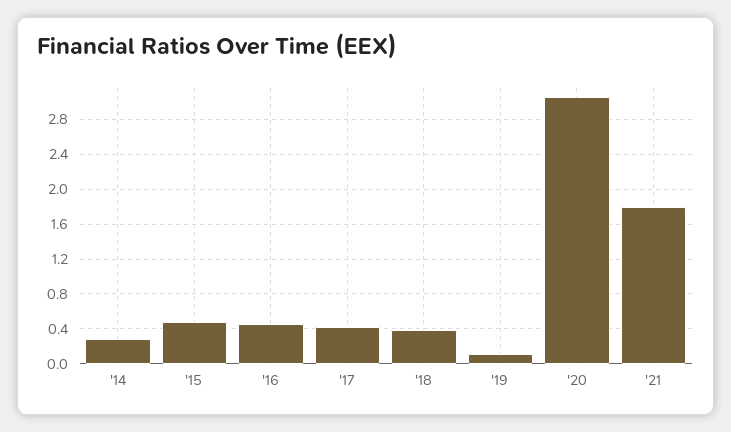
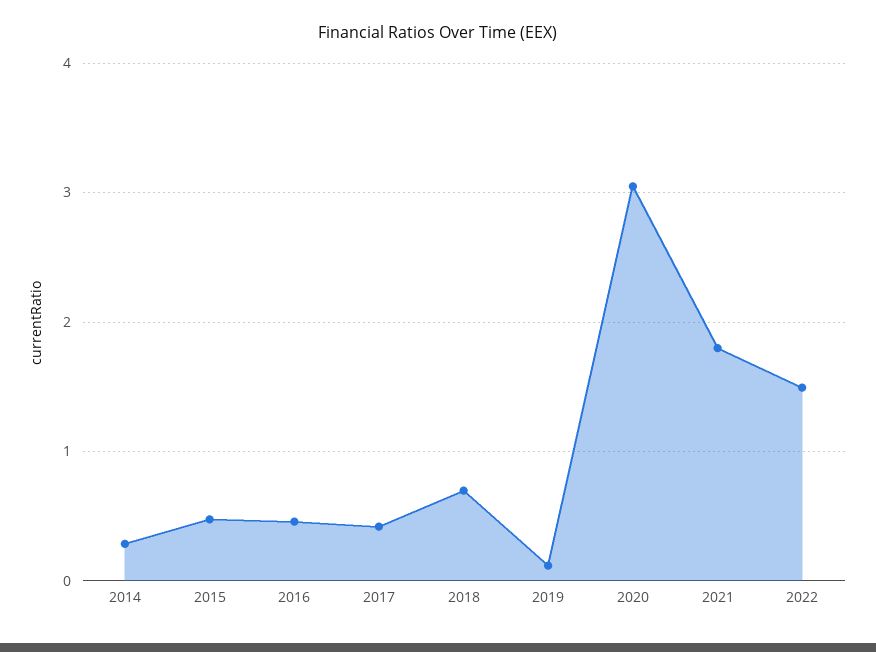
'18: 0.4 -> 0.7
2022: none -> 1.5

